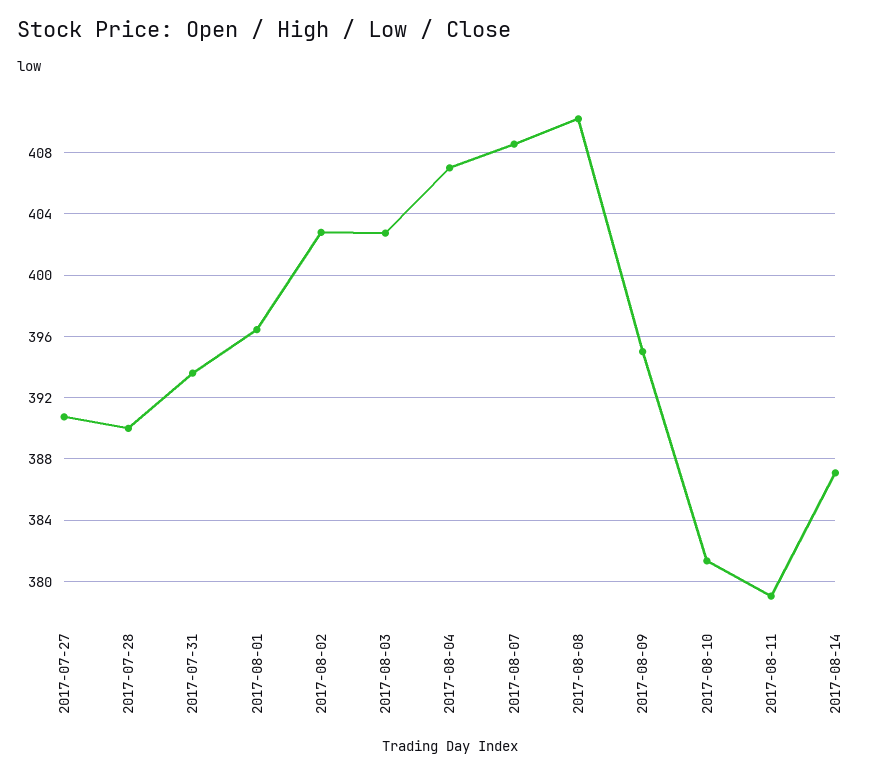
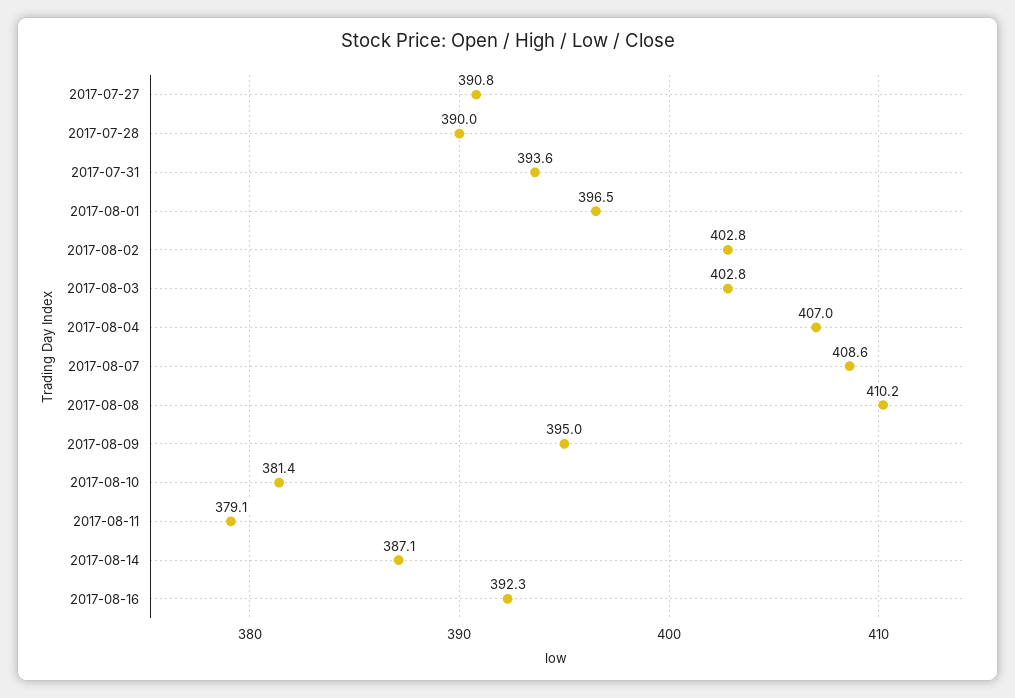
2017-08-16: none -> 392.3

